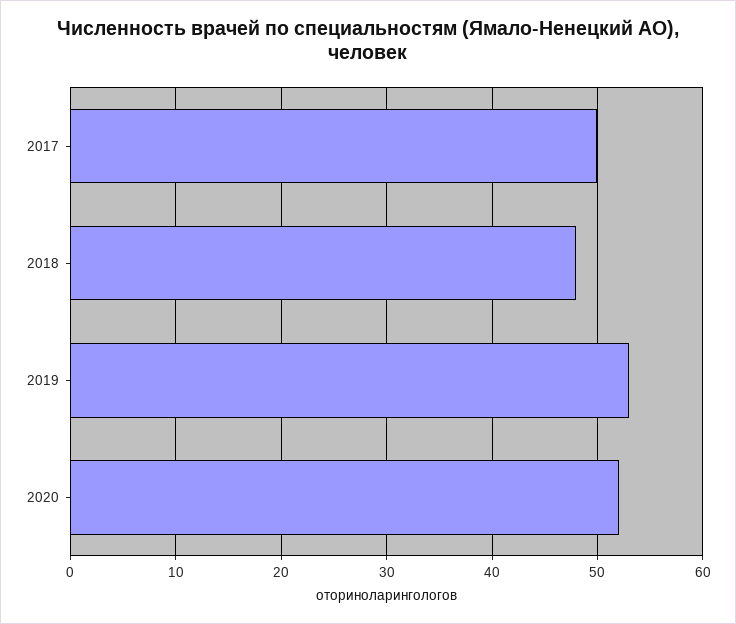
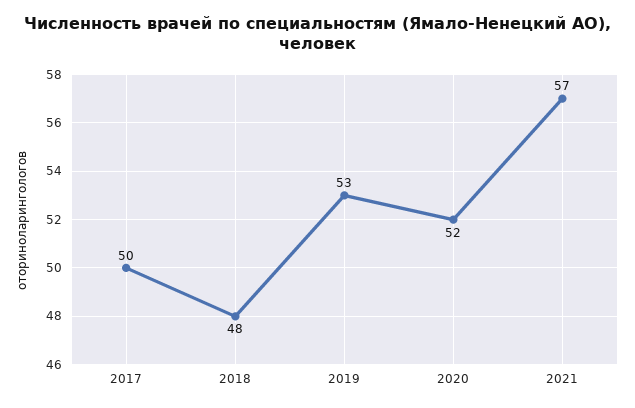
2021: none -> 57

